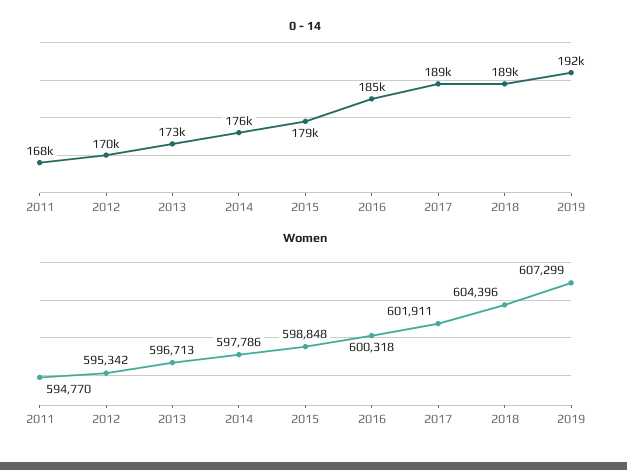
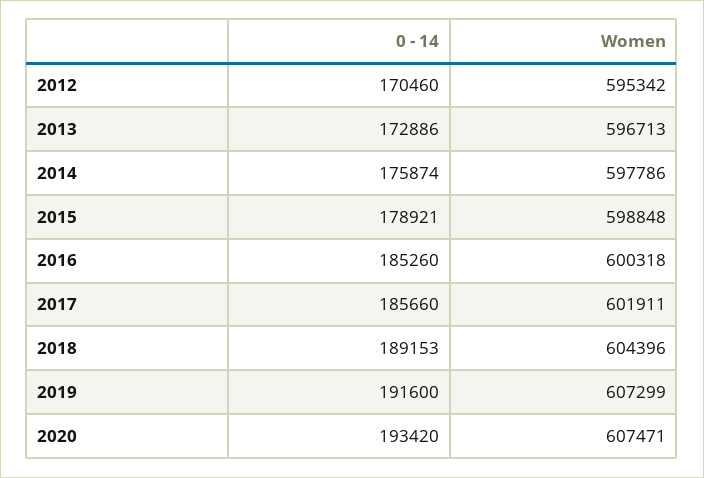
0 - 14, 2011: 168000 -> none
0 - 14, 2017: 189000 -> 185660
Women, 2011: 594770 -> none
0 - 14, 2020: none -> 193420
Women, 2020: none -> 607471

